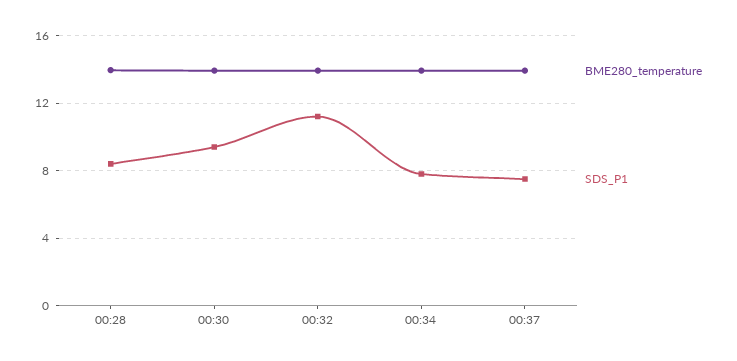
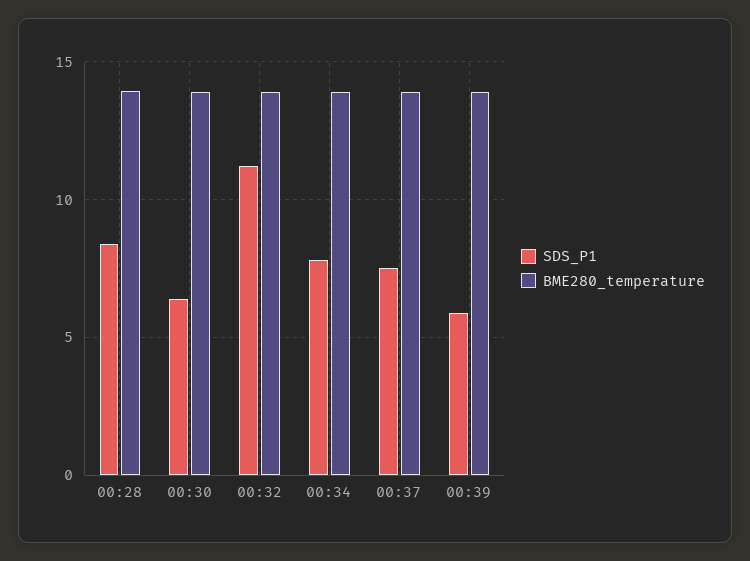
SDS_P1, 00:30: 9.5 -> 6.5
SDS_P1, 00:39: none -> 6
BME280_temperature, 00:39: none -> 14

